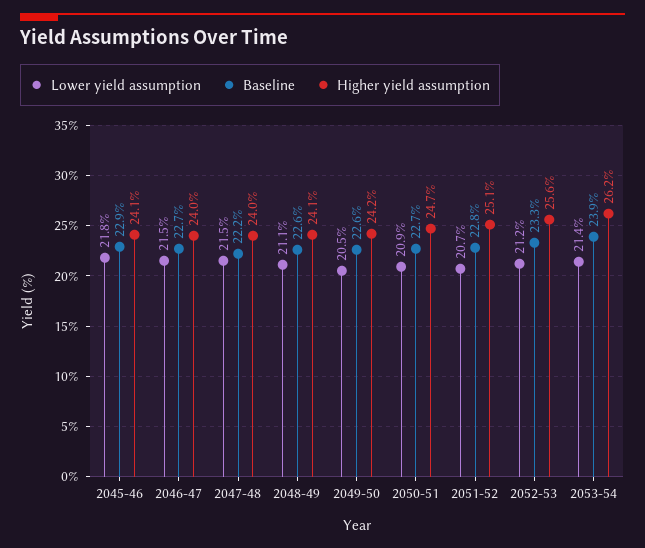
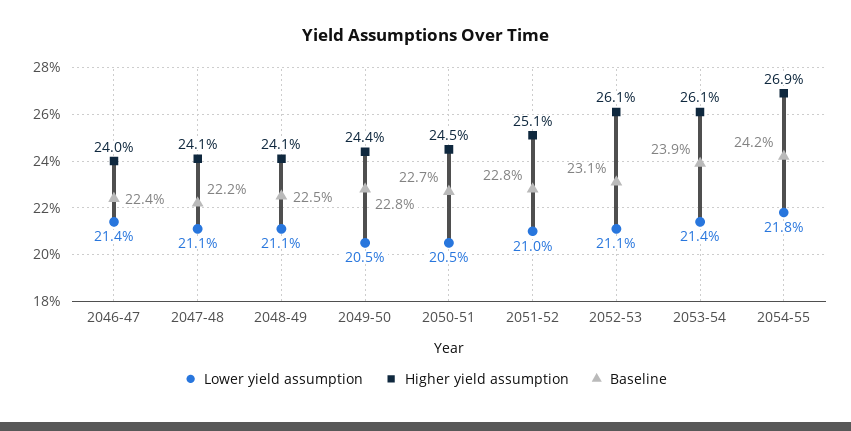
Lower yield assumption, 2045-46: 21.8 -> none
Baseline, 2045-46: 22.9 -> none
Higher yield assumption, 2045-46: 24.1 -> none
Lower yield assumption, 2046-47: 21.5 -> 21.4
Baseline, 2046-47: 22.7 -> 22.4
Lower yield assumption, 2047-48: 21.5 -> 21.1
Higher yield assumption, 2047-48: 24 -> 24.1
Baseline, 2048-49: 22.6 -> 22.5
Baseline, 2049-50: 22.6 -> 22.8
Higher yield assumption, 2049-50: 24.2 -> 24.4
Lower yield assumption, 2050-51: 20.9 -> 20.5
Higher yield assumption, 2050-51: 24.7 -> 24.5
Lower yield assumption, 2051-52: 20.7 -> 21
Lower yield assumption, 2052-53: 21.2 -> 21.1
Baseline, 2052-53: 23.3 -> 23.1
Higher yield assumption, 2052-53: 25.6 -> 26.1
Higher yield assumption, 2053-54: 26.2 -> 26.1
Lower yield assumption, 2054-55: none -> 21.8
Higher yield assumption, 2054-55: none -> 26.9
Baseline, 2054-55: none -> 24.2

